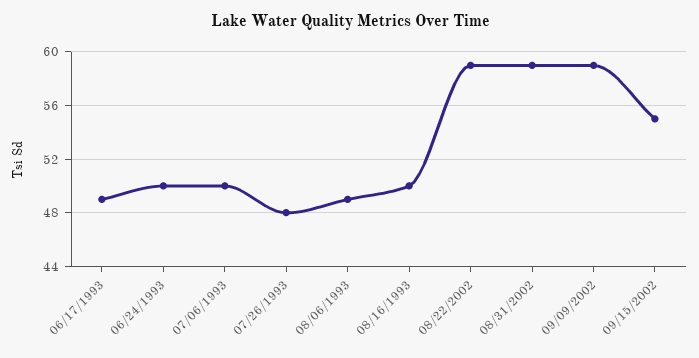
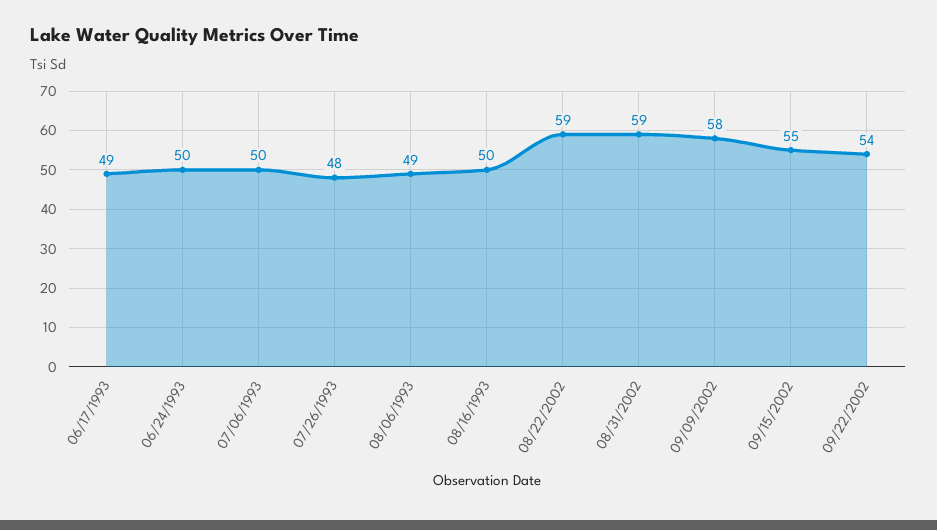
09/09/2002: 59 -> 58
09/22/2002: none -> 54

